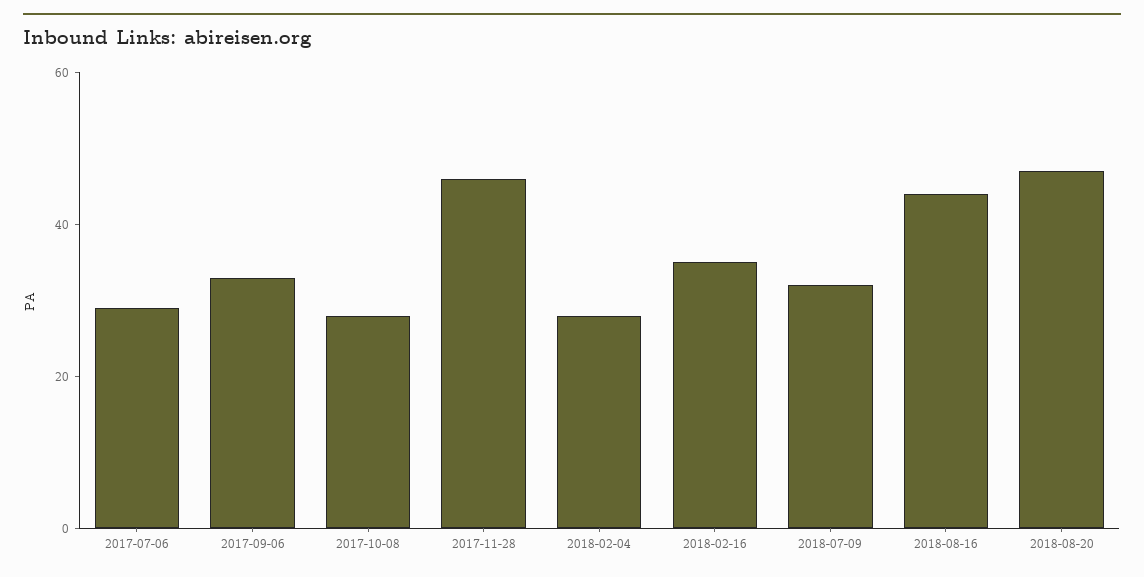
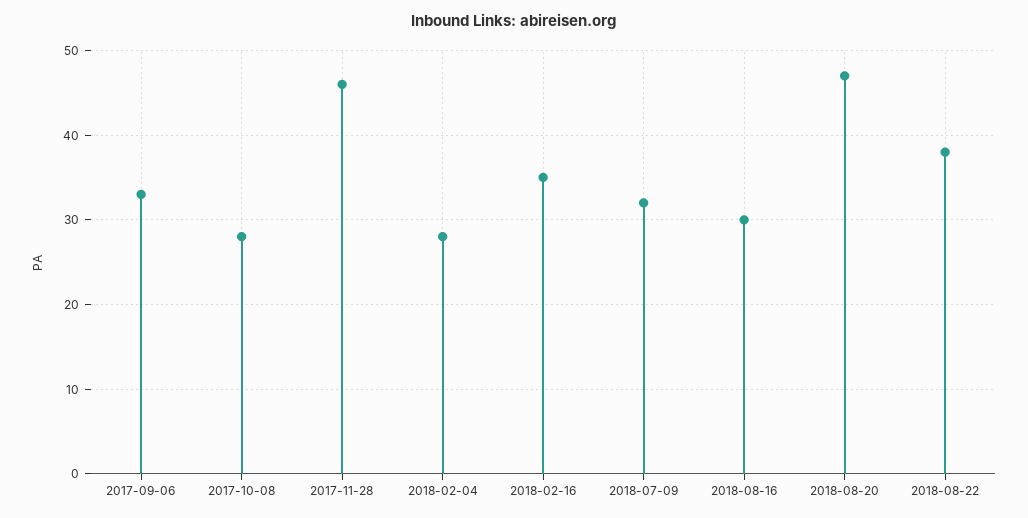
2017-07-06: 30 -> none
2018-08-16: 45 -> 30
2018-08-22: none -> 38

